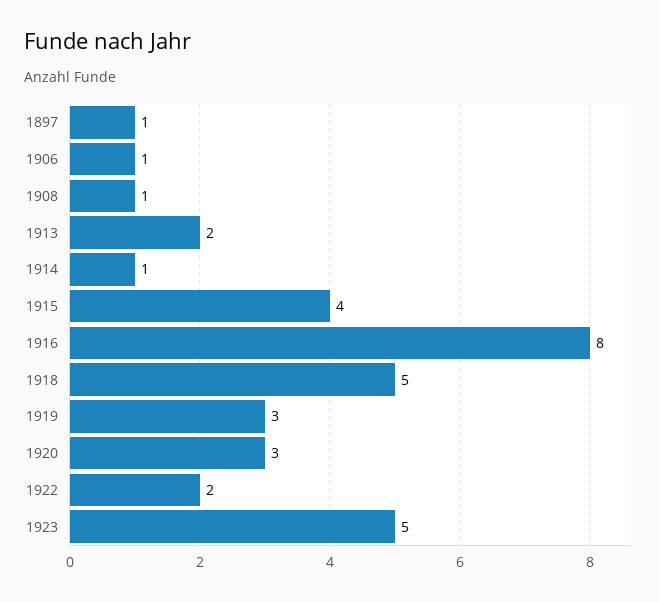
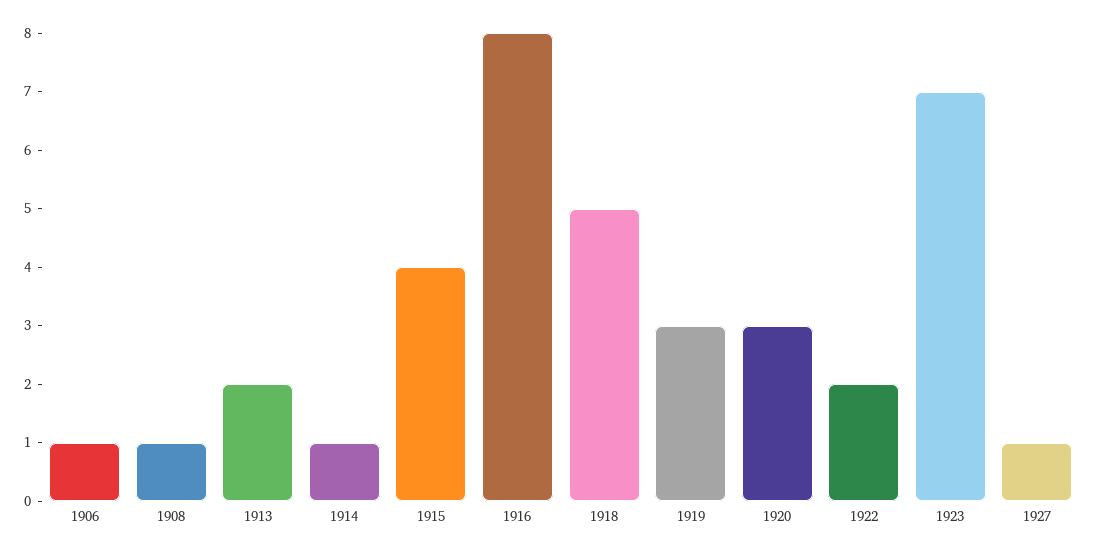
1897: 1 -> none
1923: 5 -> 7
1927: none -> 1

